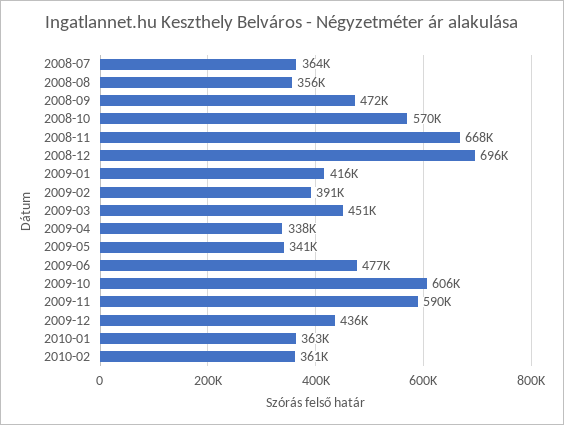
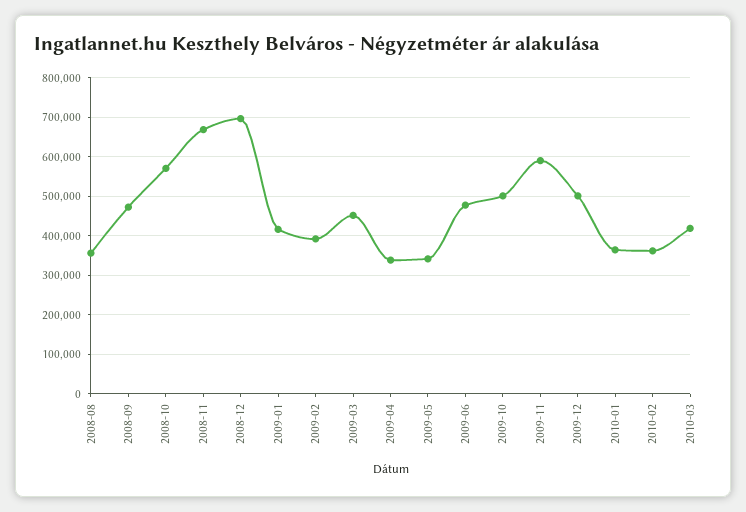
2008-07: 364000 -> none
2009-10: 606000 -> 500000
2009-12: 436000 -> 500000
2010-03: none -> 420000

